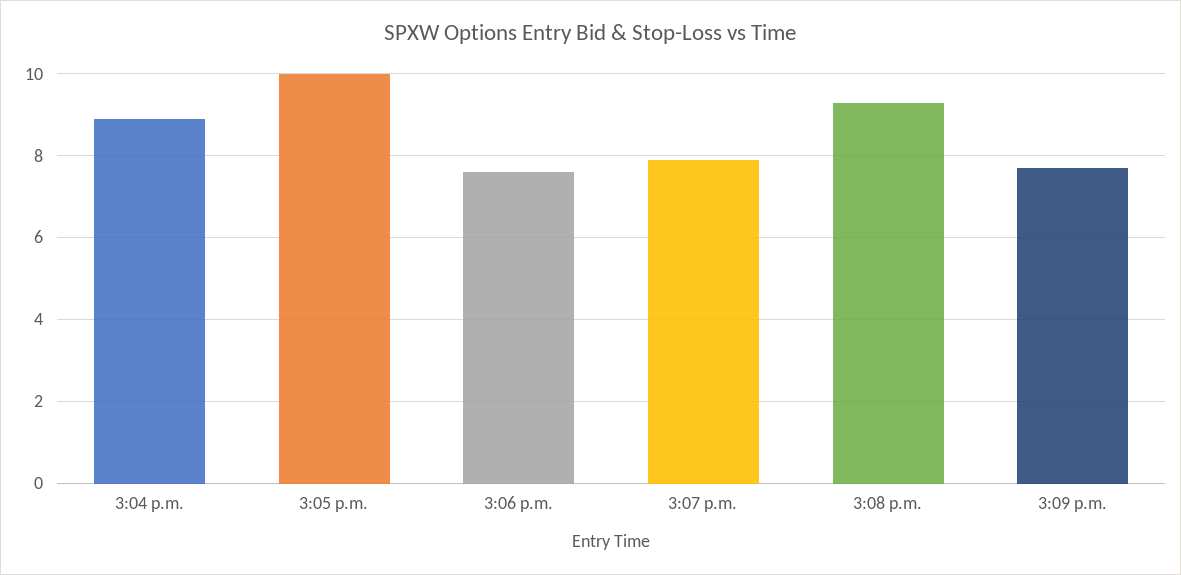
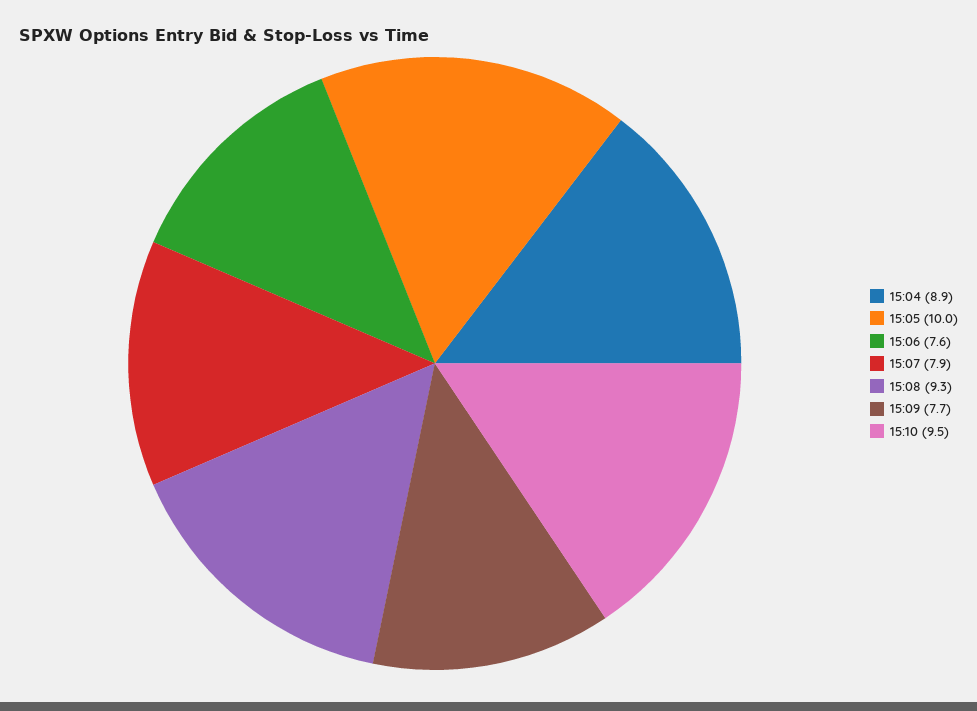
15:10: none -> 9.5

